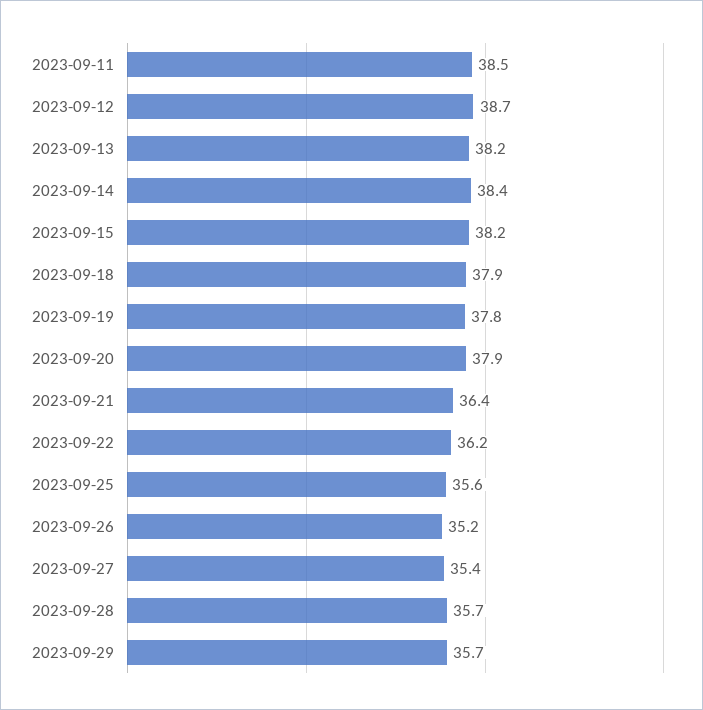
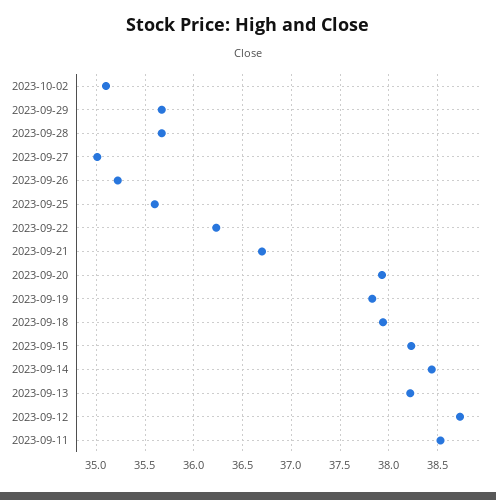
2023-09-21: 36.4 -> 36.7
2023-09-27: 35.4 -> 35
2023-10-02: none -> 35.1

